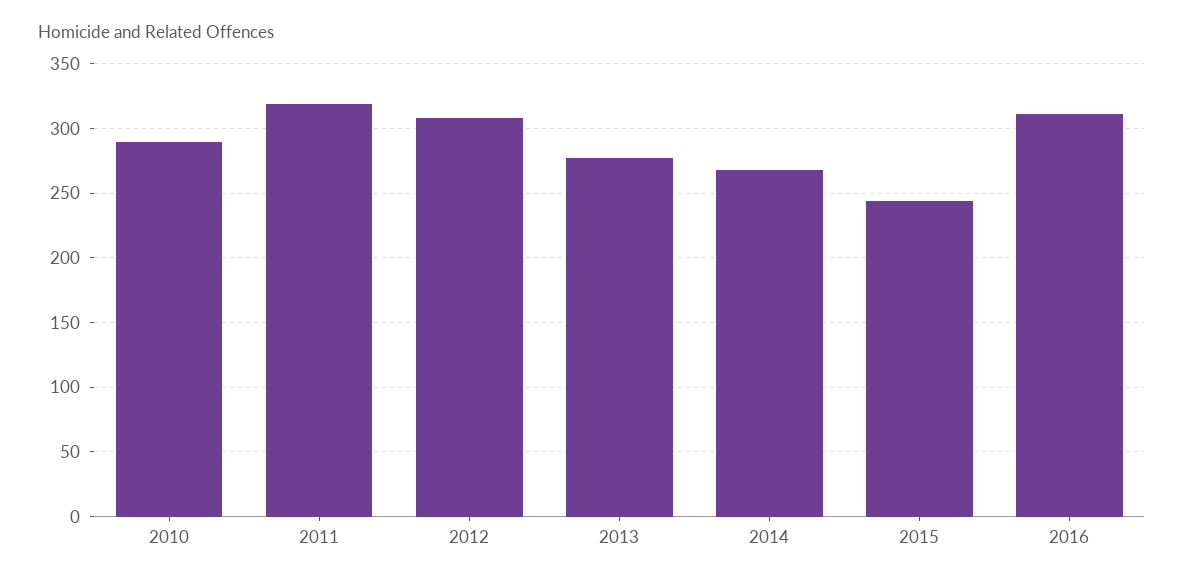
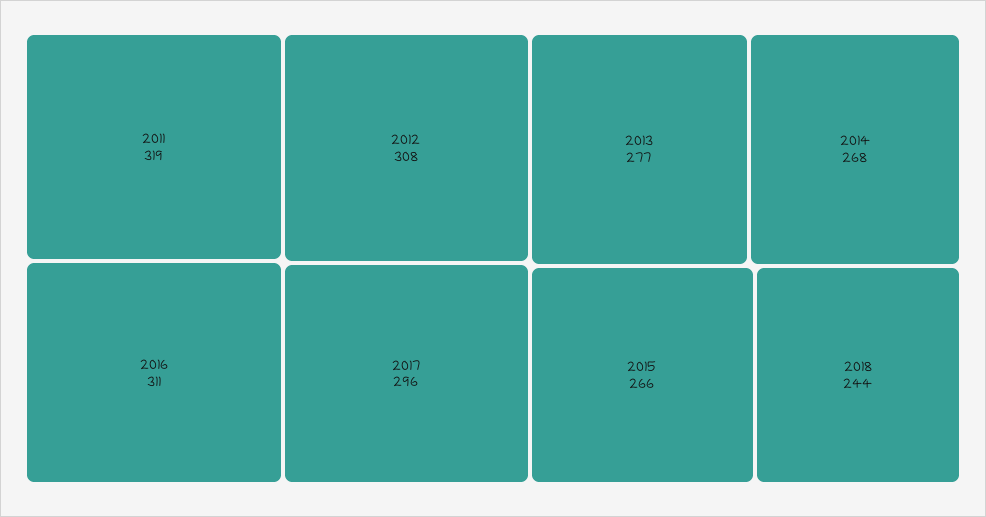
2010: 290 -> none
2015: 245 -> 266
2017: none -> 296
2018: none -> 244

